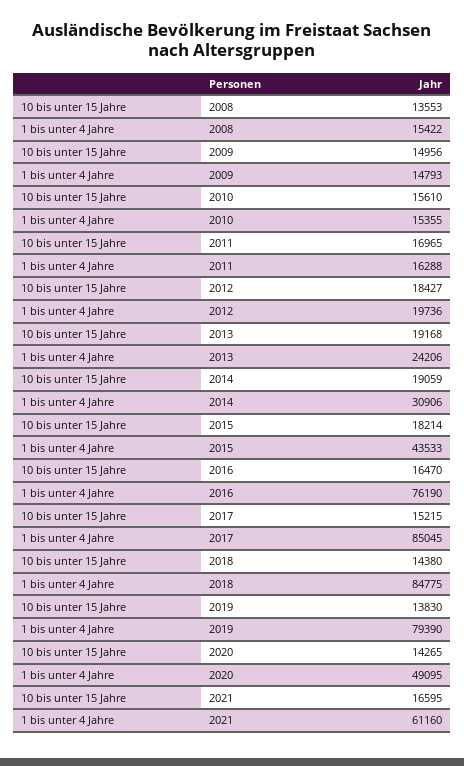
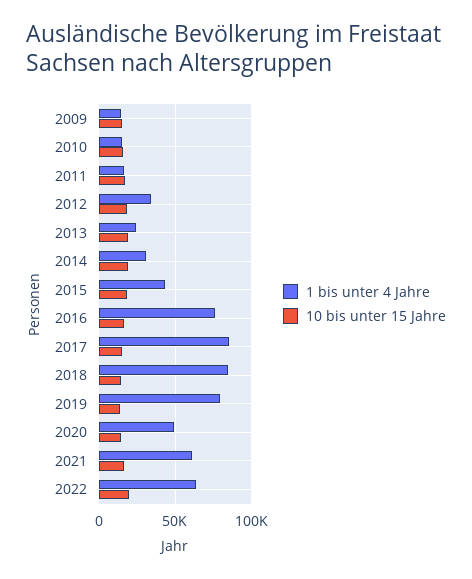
10 bis unter 15 Jahre, 2008: 13553 -> none
1 bis unter 4 Jahre, 2008: 15422 -> none
1 bis unter 4 Jahre, 2012: 19736 -> 35000
1 bis unter 4 Jahre, 2022: none -> 65000
10 bis unter 15 Jahre, 2022: none -> 20000

